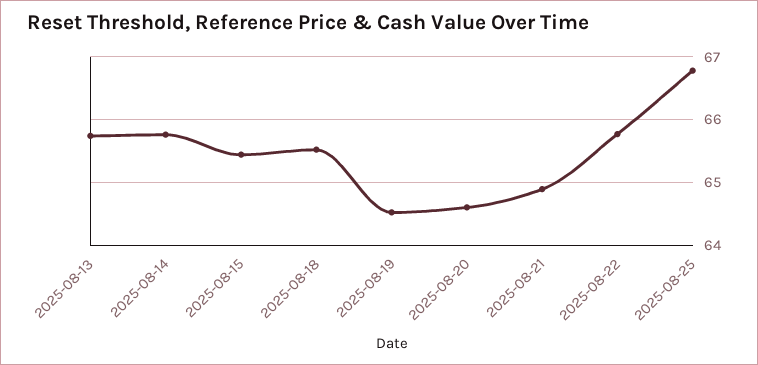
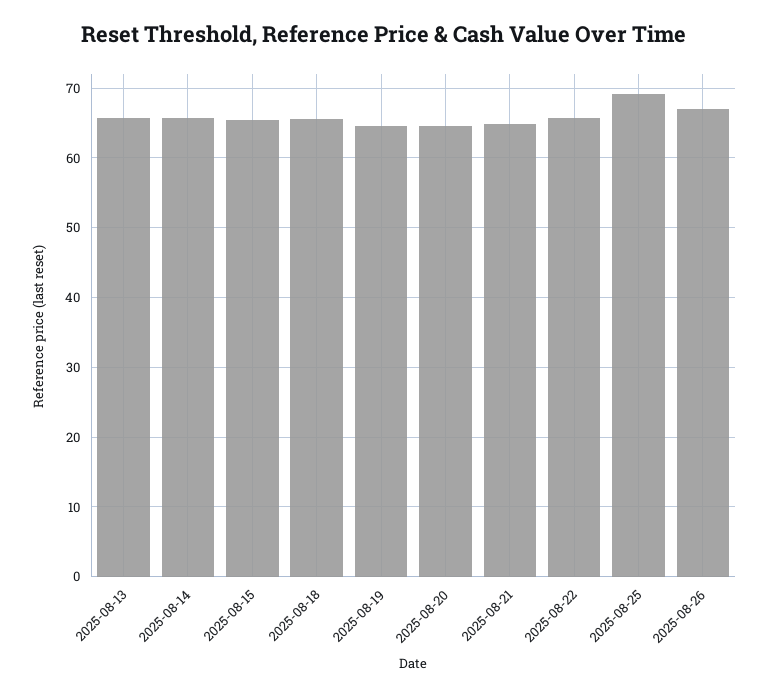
2025-08-25: 66.8 -> 69
2025-08-26: none -> 67

